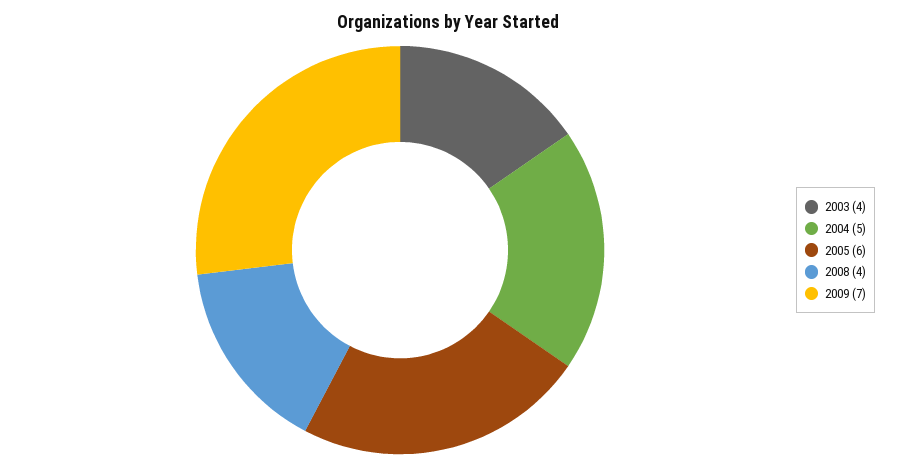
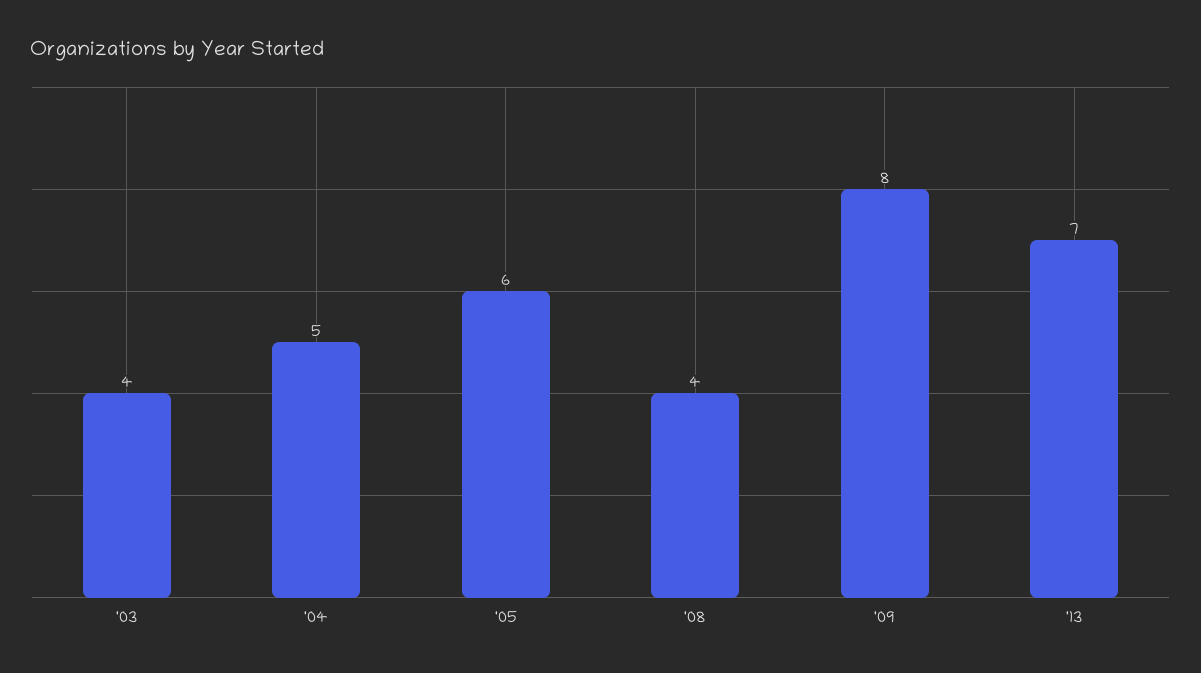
2009: 7 -> 8
'13: none -> 7

